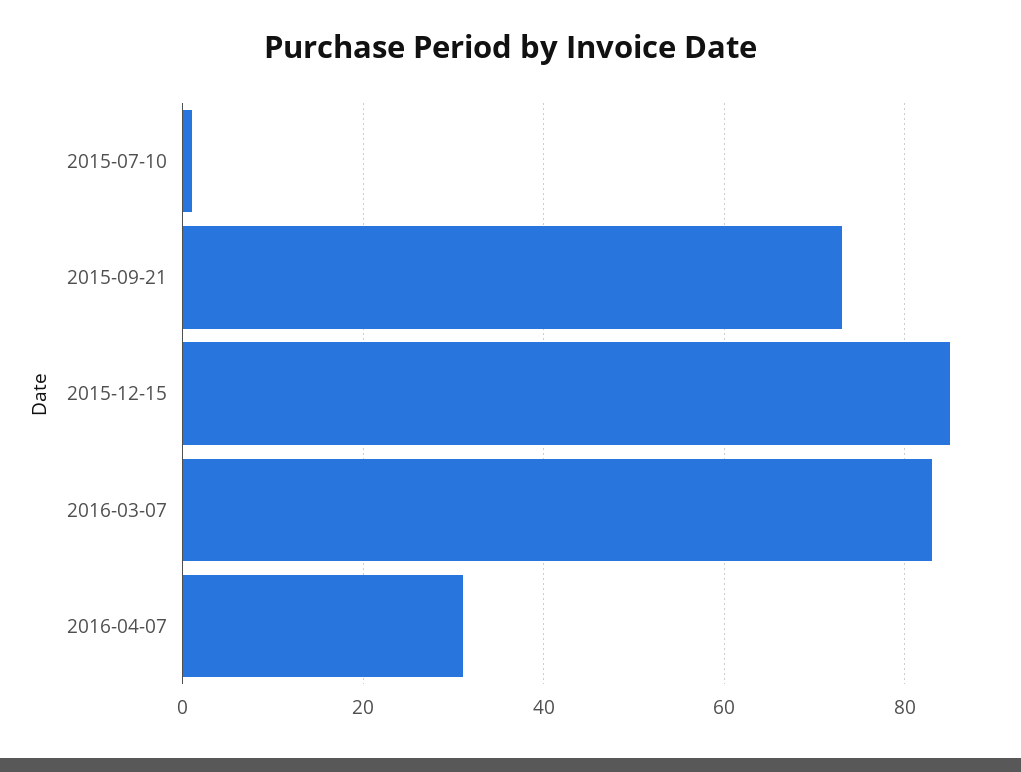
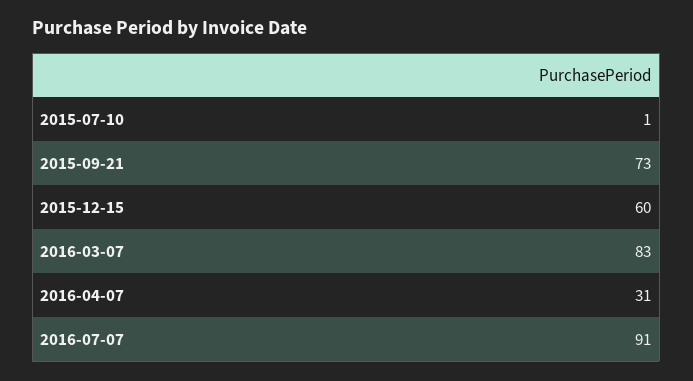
2015-12-15: 85 -> 60
2016-07-07: none -> 91

